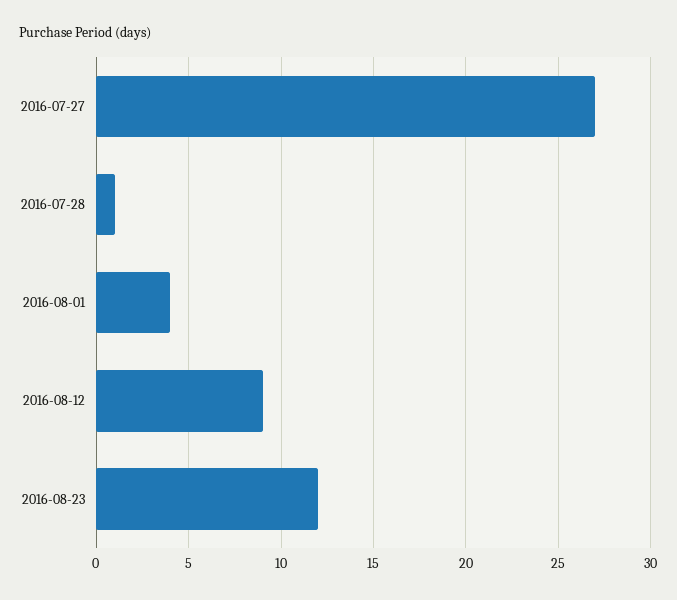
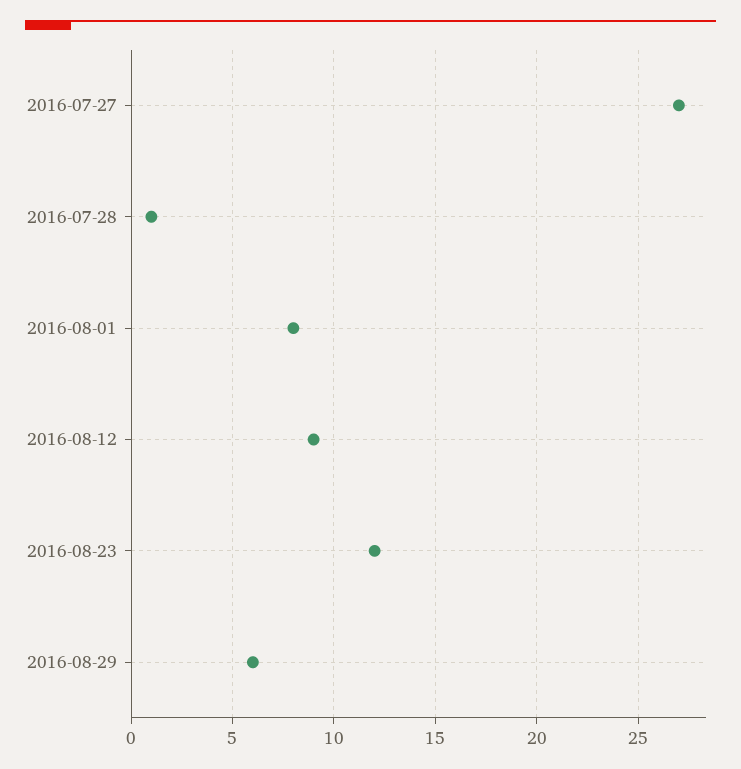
2016-08-01: 4 -> 8
2016-08-29: none -> 6

